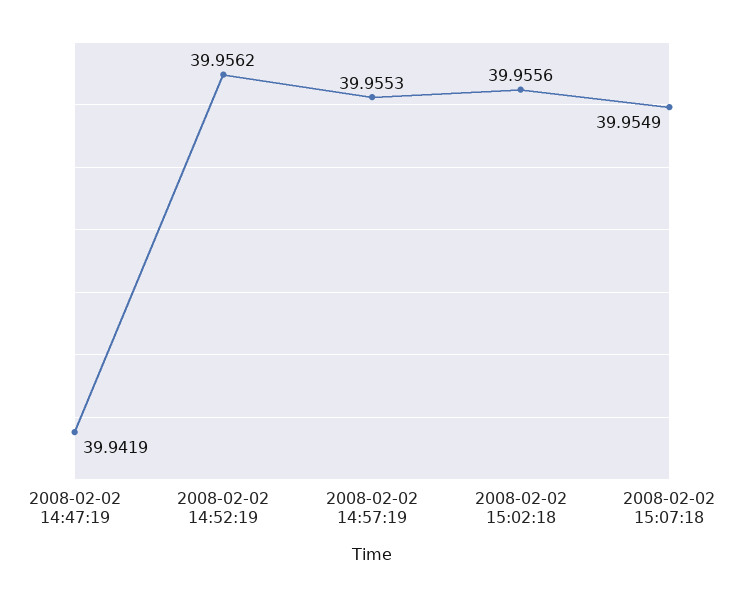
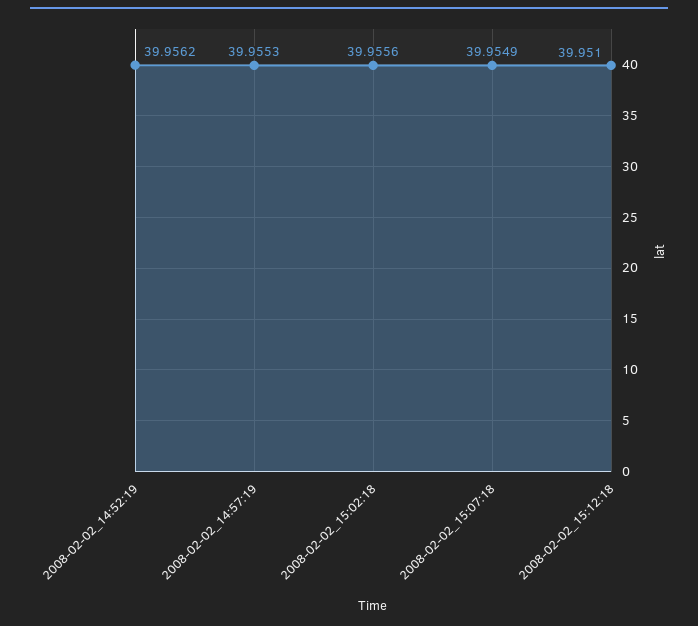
2008-02-02 14:47:19: 39.9419 -> none
2008-02-02_15:12:18: none -> 39.951

